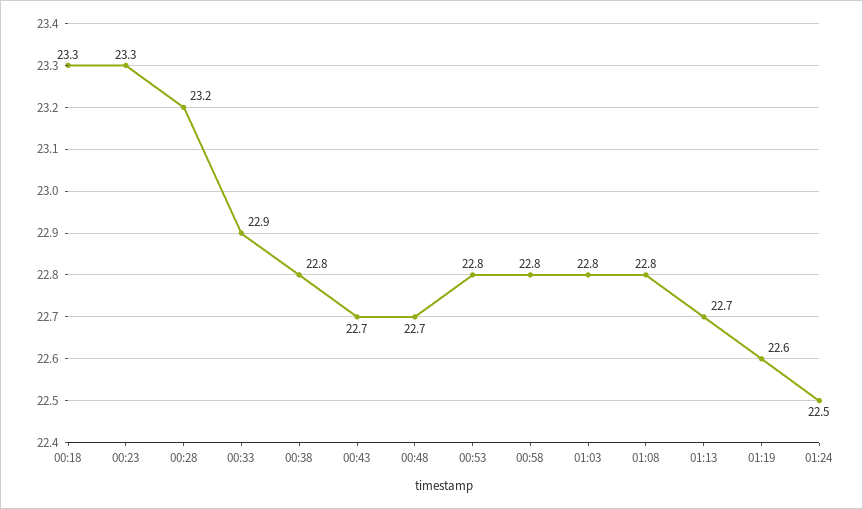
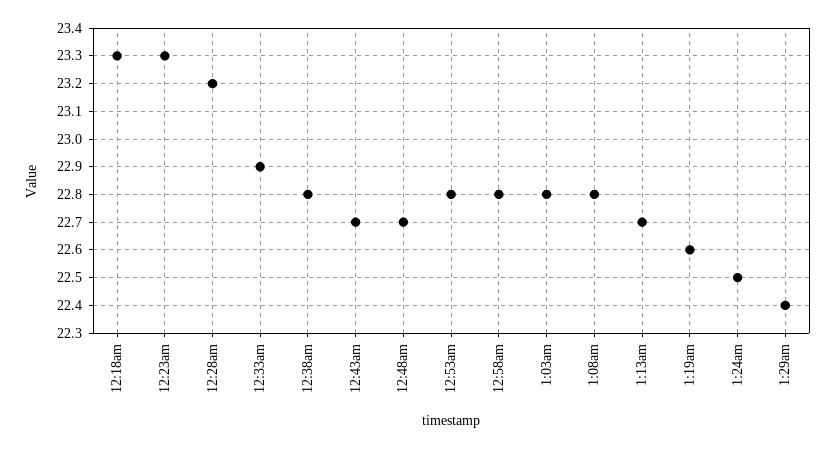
1:29am: none -> 22.4

